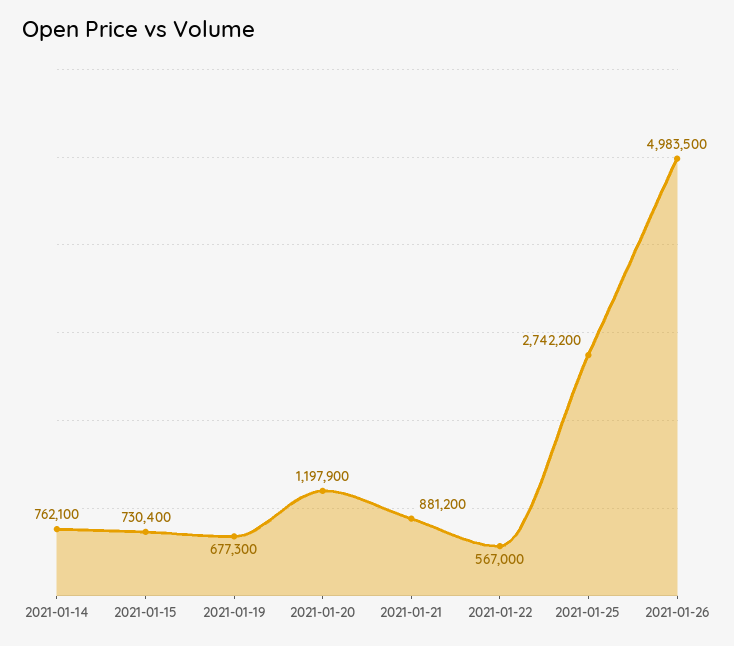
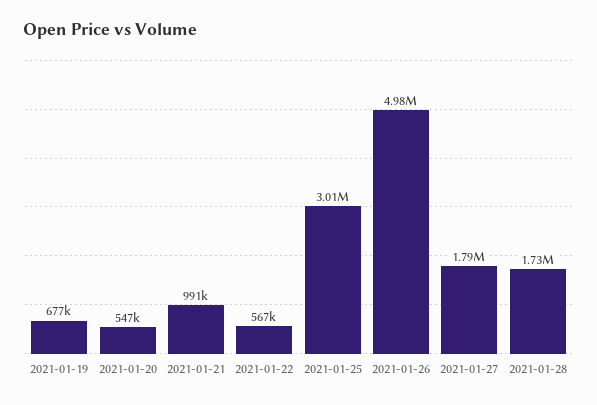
2021-01-14: 762100 -> none
2021-01-15: 730400 -> none
2021-01-20: 1197900 -> 547000
2021-01-21: 881200 -> 991000
2021-01-25: 2742200 -> 3010000
2021-01-27: none -> 1790000
2021-01-28: none -> 1730000

